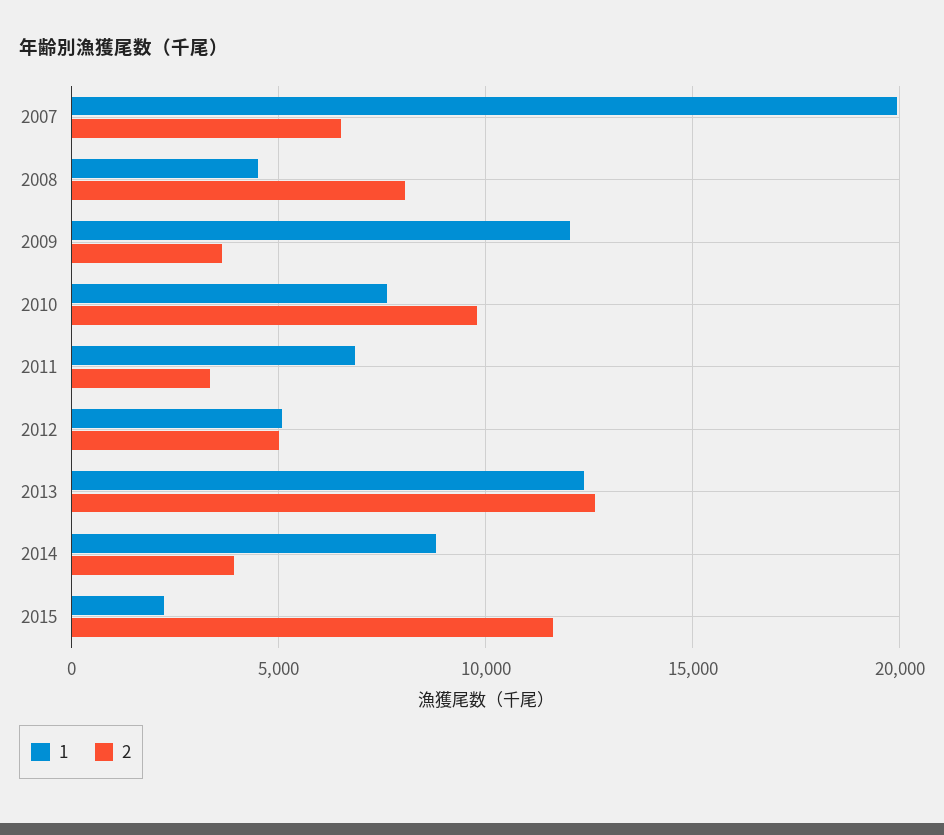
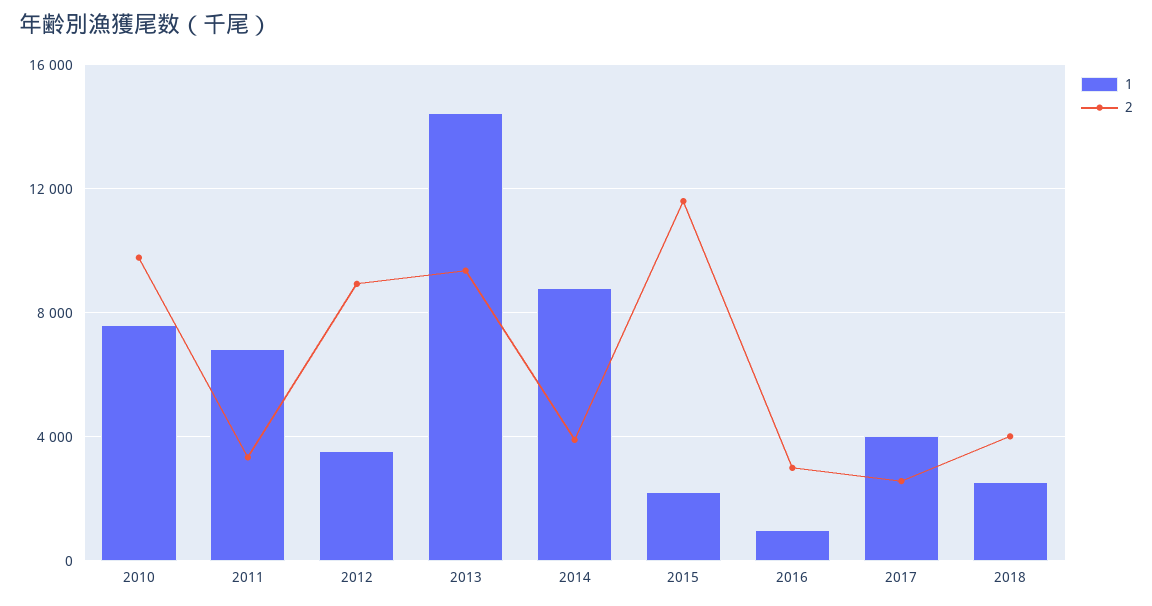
1, 2007: 20000 -> none
2, 2007: 6500 -> none
1, 2008: 4500 -> none
2, 2008: 8000 -> none
1, 2009: 12000 -> none
2, 2009: 3500 -> none
1, 2012: 5000 -> 3500
2, 2012: 5000 -> 9000
1, 2013: 12500 -> 14500
2, 2013: 12500 -> 9500
1, 2016: none -> 1000
2, 2016: none -> 3000
1, 2017: none -> 4000
2, 2017: none -> 2500
1, 2018: none -> 2500
2, 2018: none -> 4000

